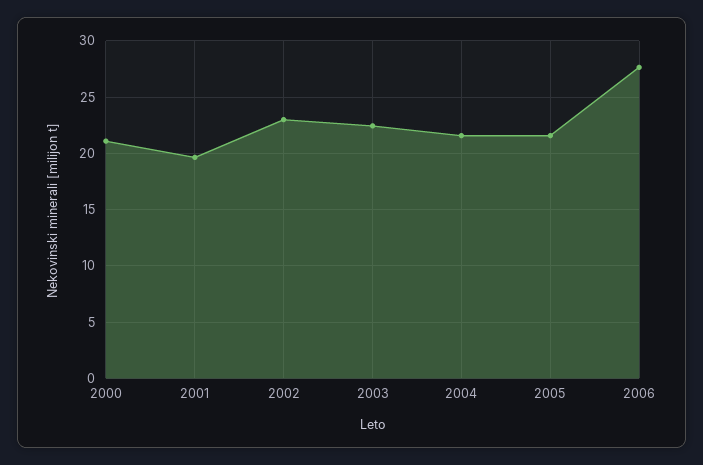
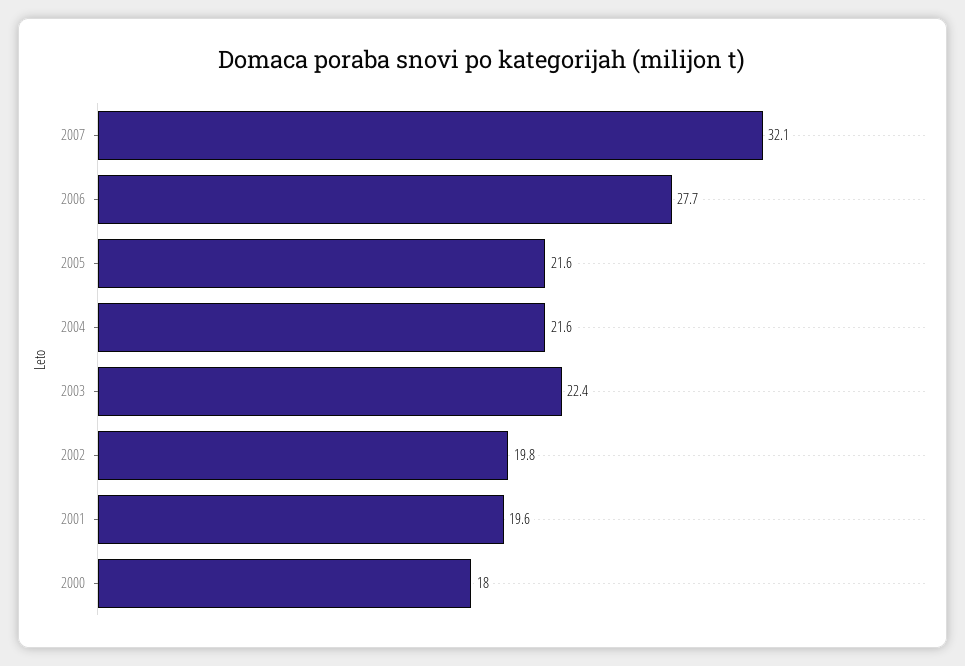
2000: 21 -> 18
2002: 23 -> 19.8
2007: none -> 32.1

